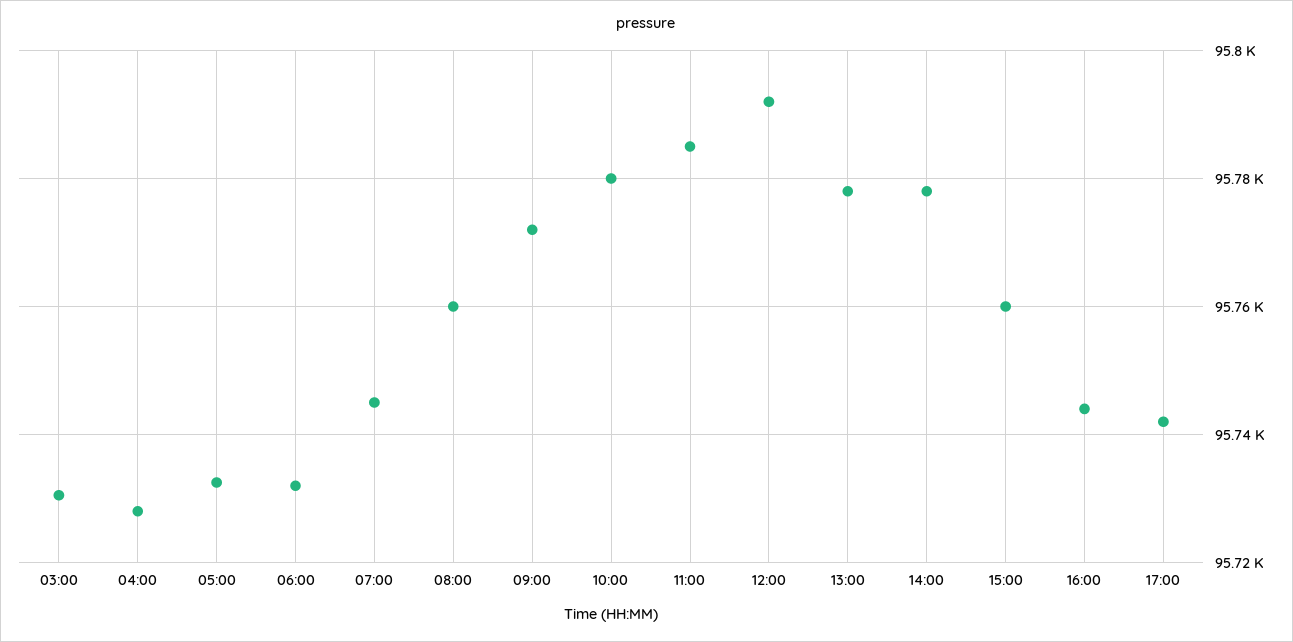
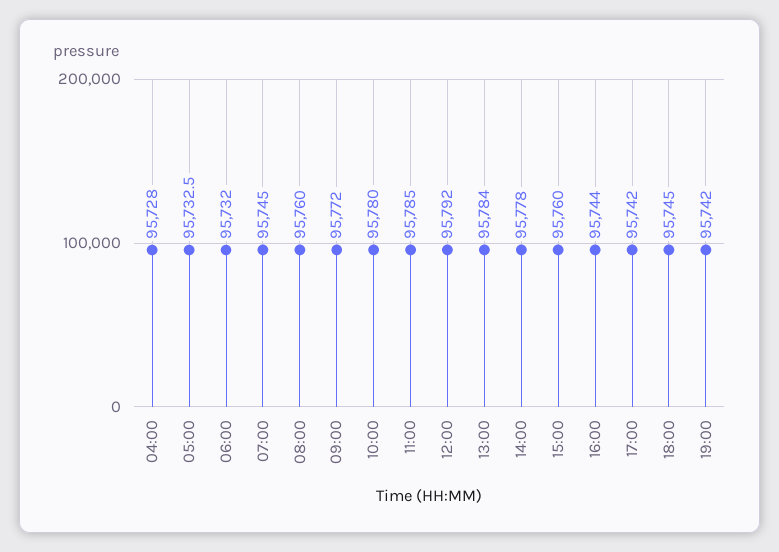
03:00: 95730 -> none
13:00: 95778 -> 95784
18:00: none -> 95745
19:00: none -> 95742

